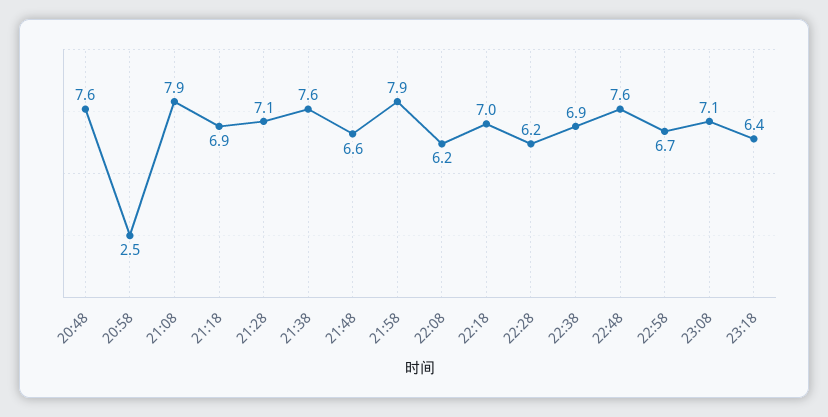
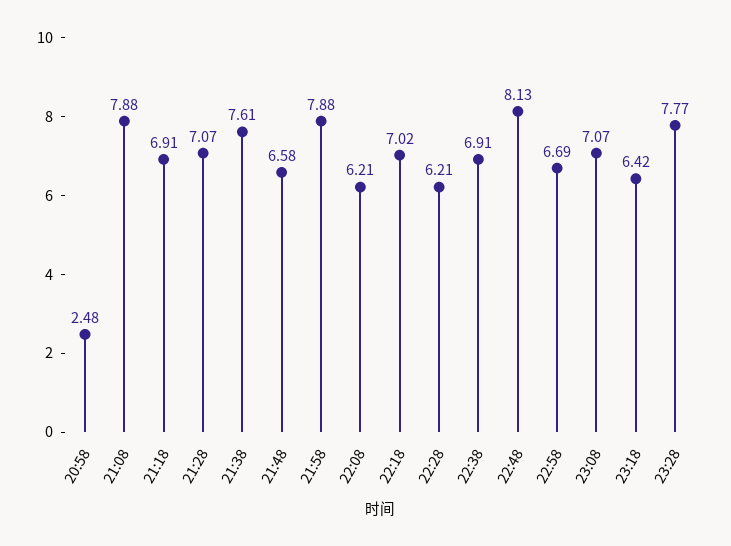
20:48: 7.6 -> none
22:48: 7.6 -> 8.13
23:28: none -> 7.77

